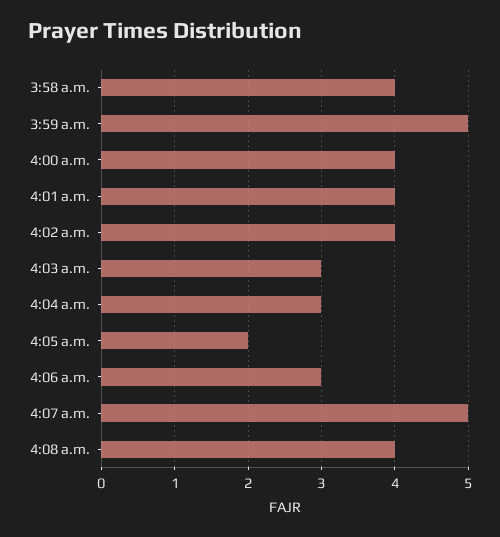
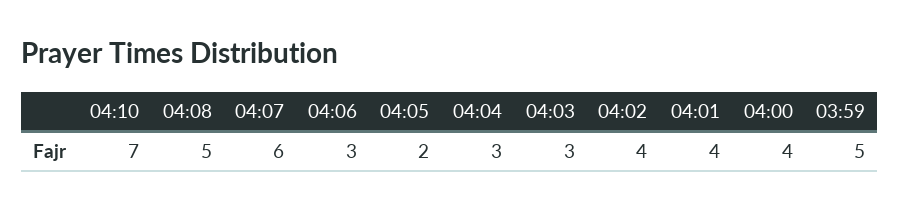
3:58 a.m.: 4 -> none
4:07 a.m.: 5 -> 6
4:08 a.m.: 4 -> 5
04:10: none -> 7

